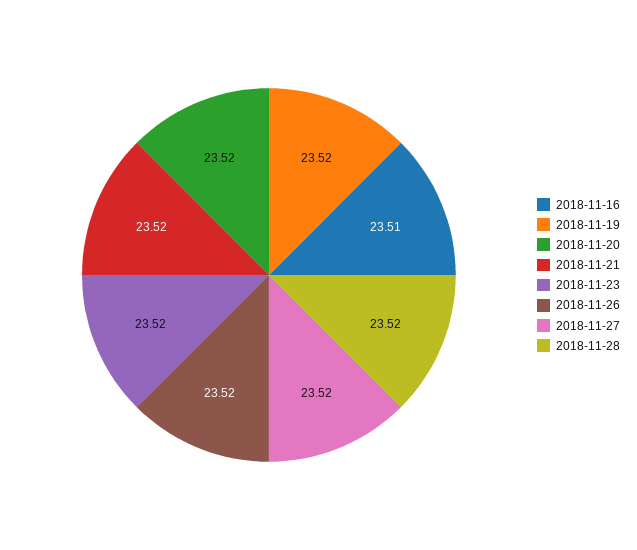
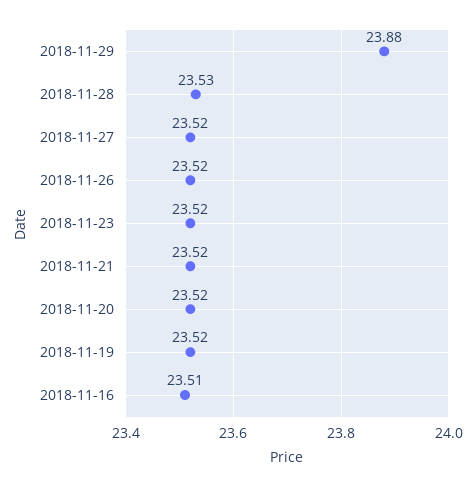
2018-11-28: 23.52 -> 23.53
2018-11-29: none -> 23.88

